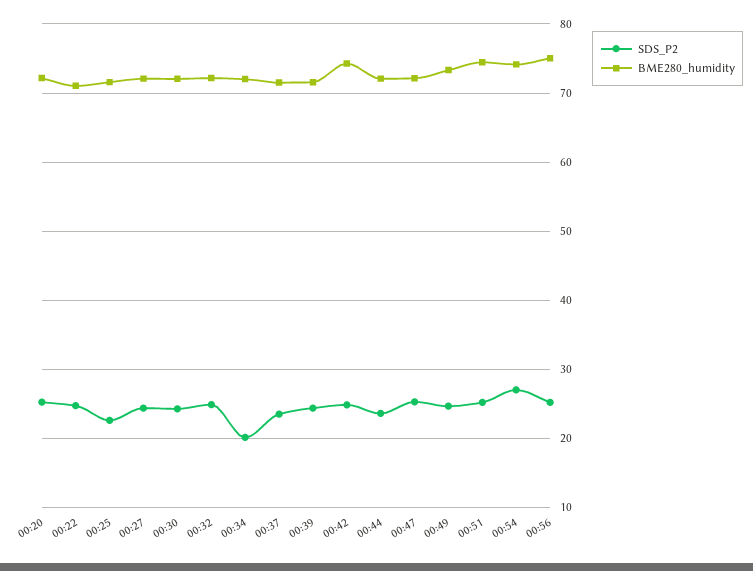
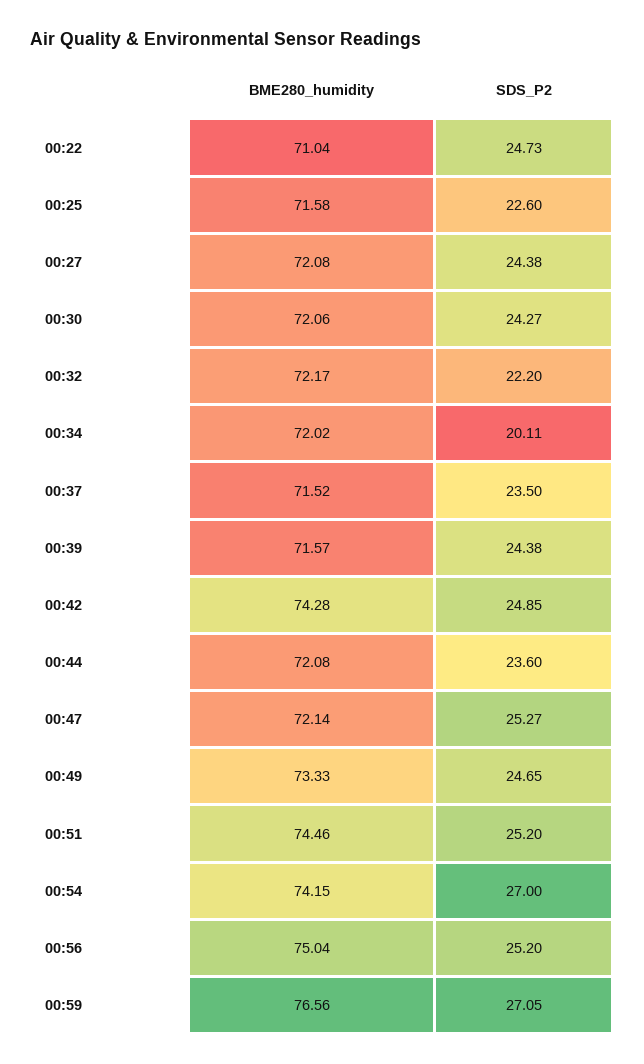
SDS_P2, 00:20: 25 -> none
BME280_humidity, 00:20: 72 -> none
SDS_P2, 00:32: 25 -> 22.2
BME280_humidity, 00:59: none -> 76.56
SDS_P2, 00:59: none -> 27.05

